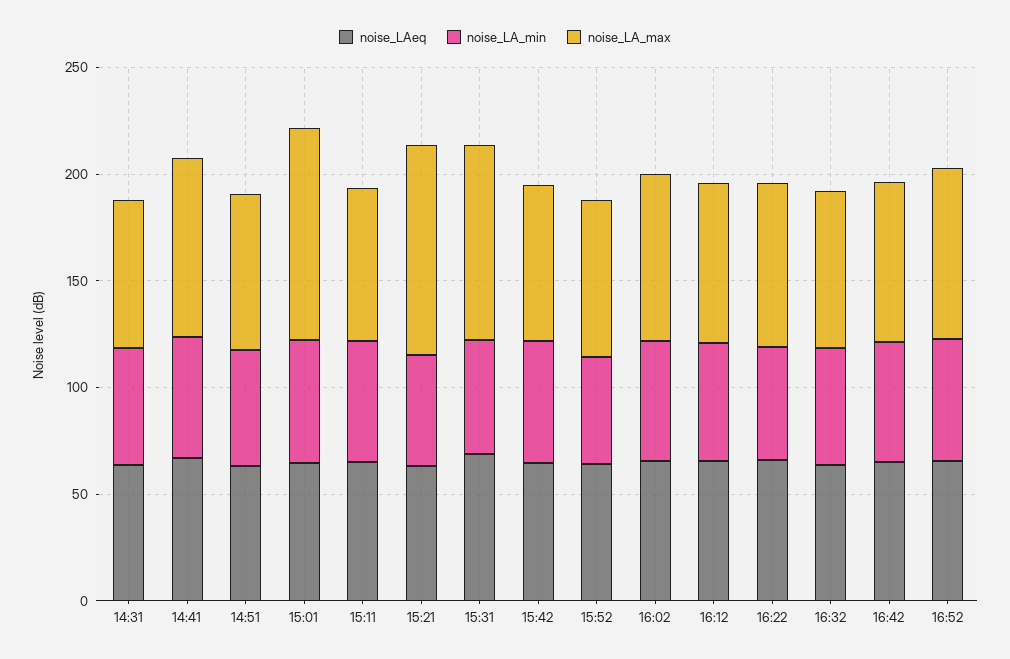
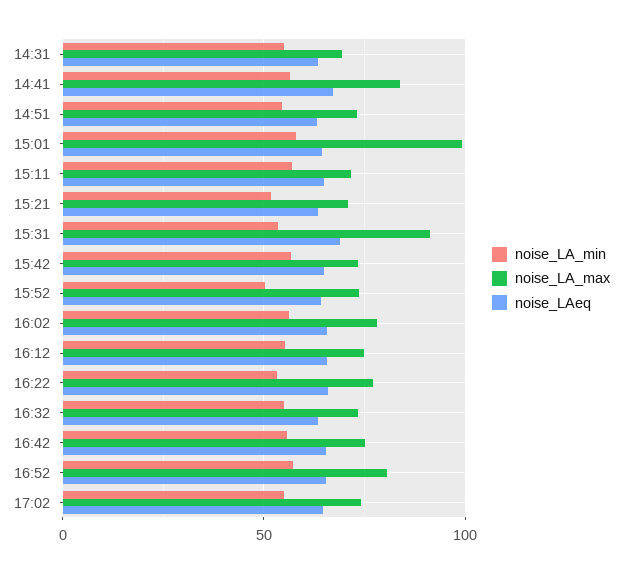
noise_LA_max, 15:21: 100 -> 70
noise_LA_min, 17:02: none -> 55
noise_LA_max, 17:02: none -> 75
noise_LAeq, 17:02: none -> 65

